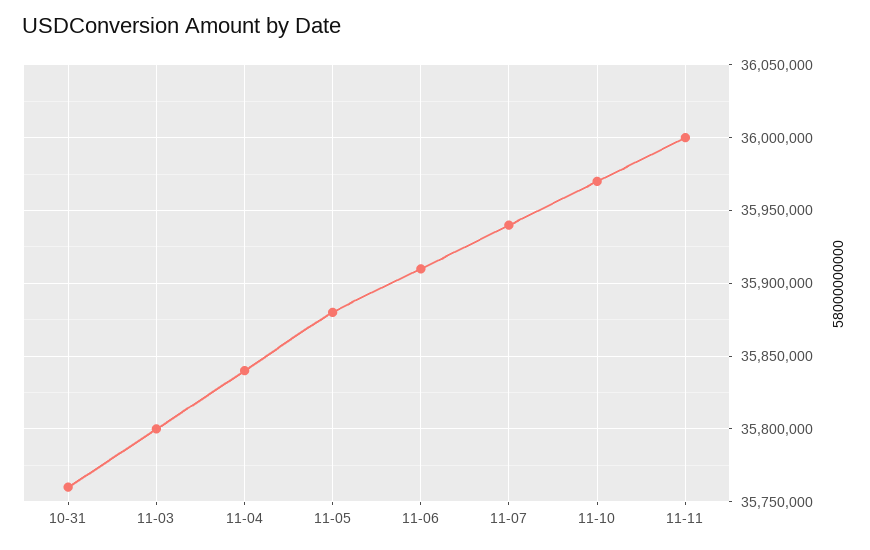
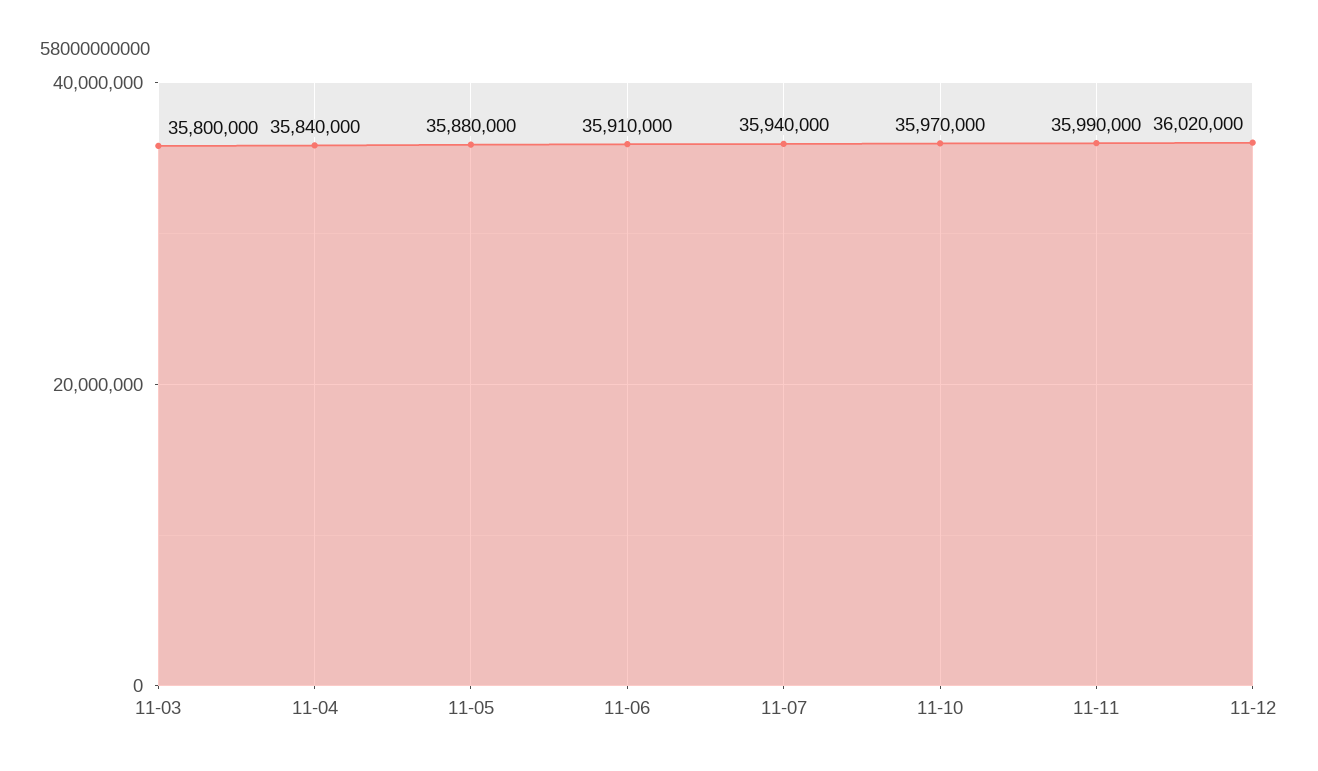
10-31: 35760000 -> none
11-11: 36000000 -> 35990000
11-12: none -> 36020000

